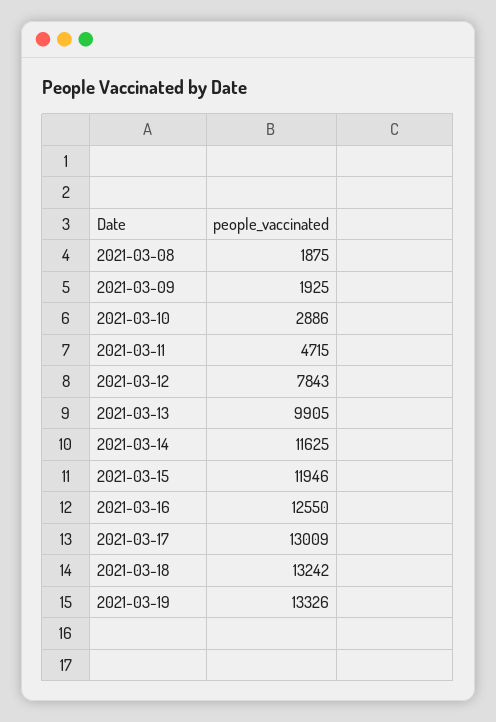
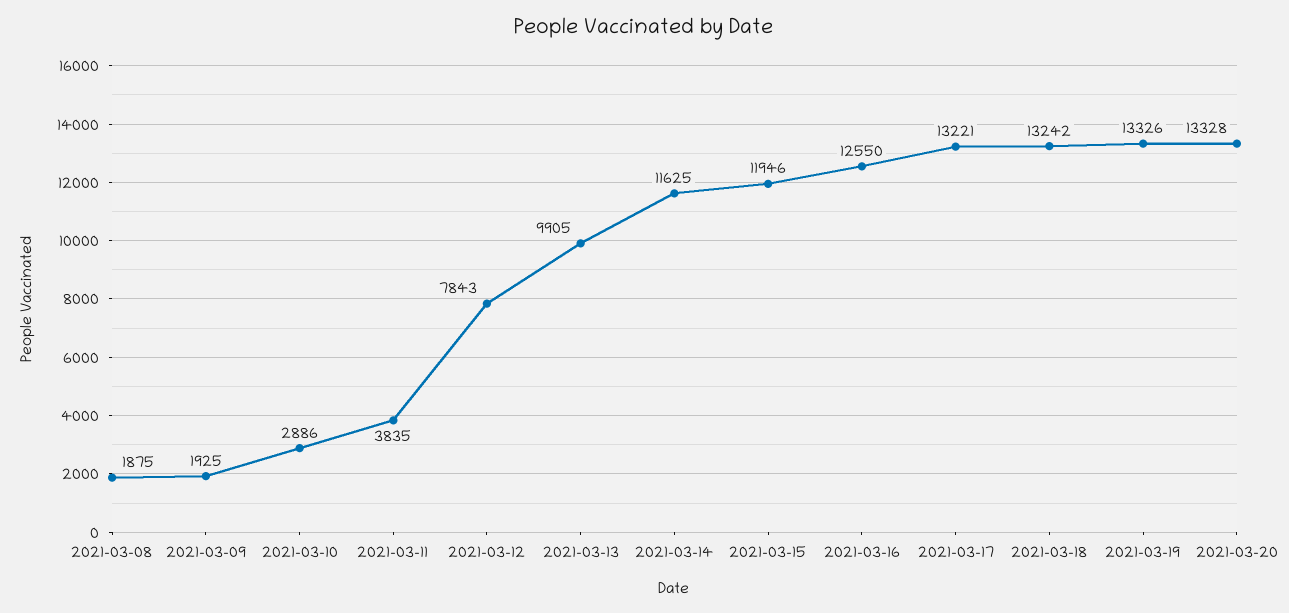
2021-03-11: 4715 -> 3835
2021-03-17: 13009 -> 13221
2021-03-20: none -> 13328

